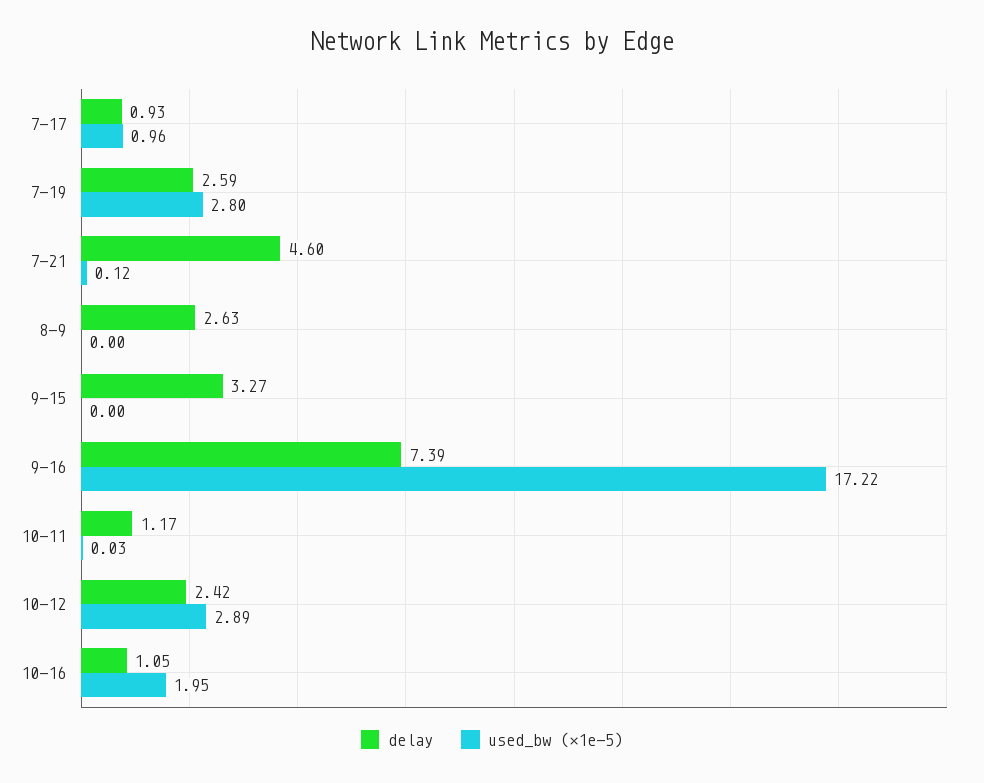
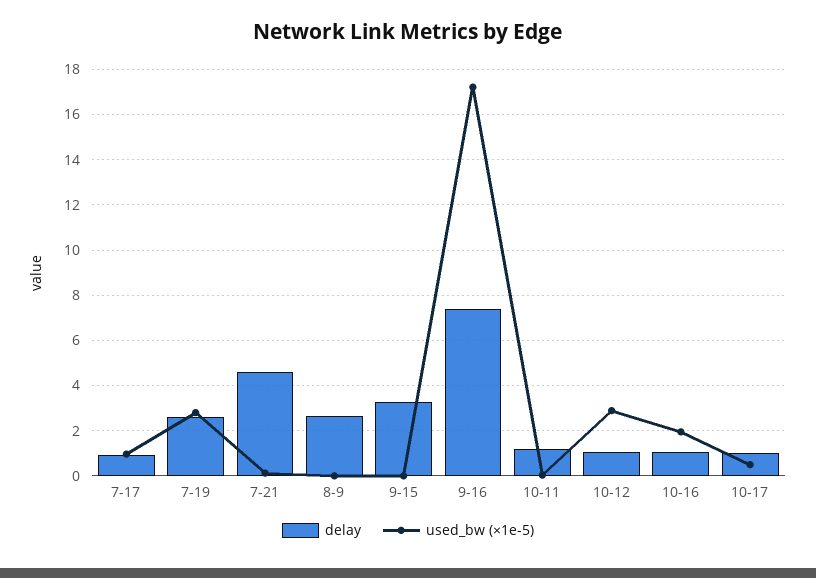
delay, 10-12: 2.42 -> 1
delay, 10-17: none -> 1
used_bw (×1e-5), 10-17: none -> 0.5

